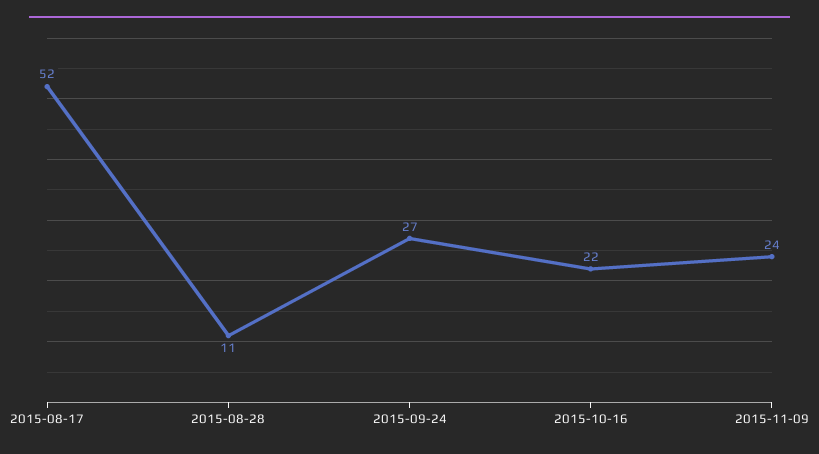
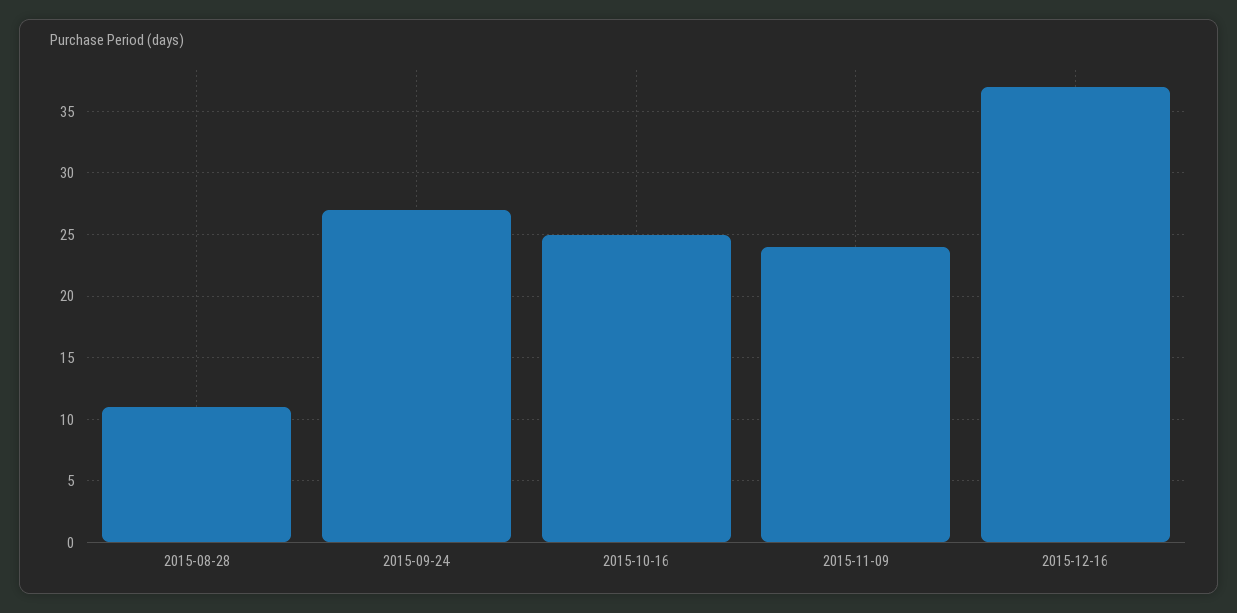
2015-08-17: 52 -> none
2015-10-16: 22 -> 25
2015-12-16: none -> 37

